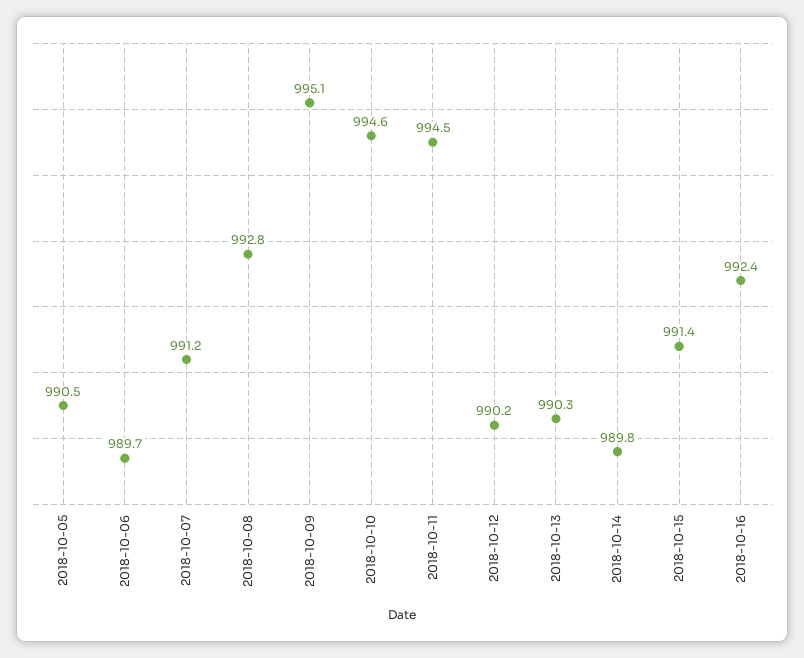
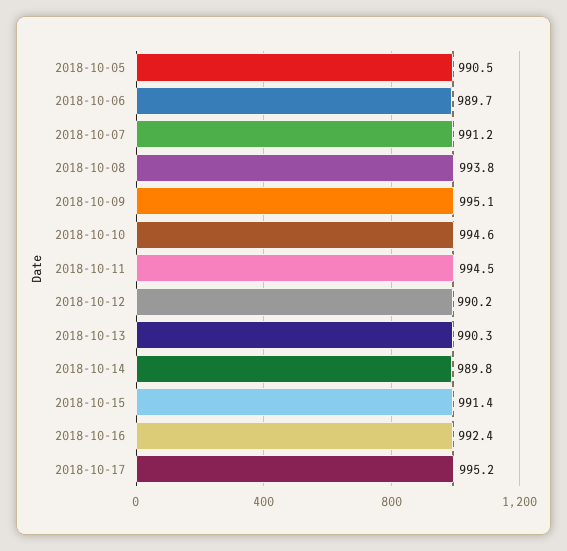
2018-10-08: 992.8 -> 993.8
2018-10-17: none -> 995.2

